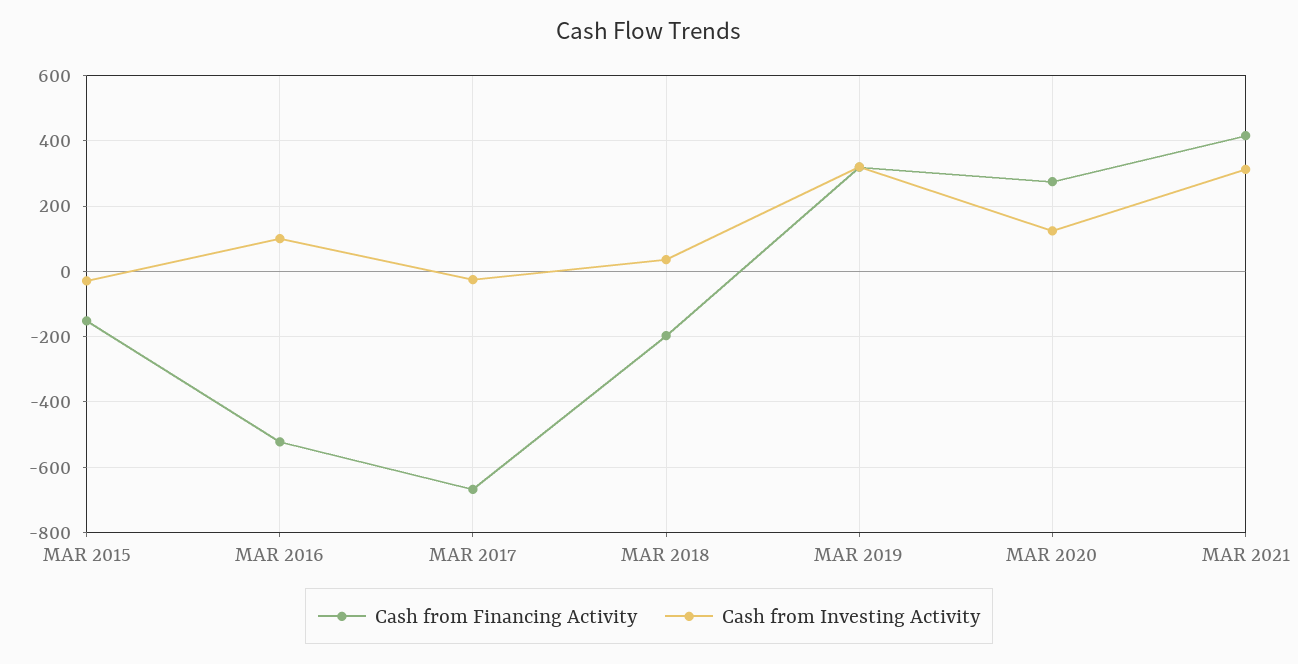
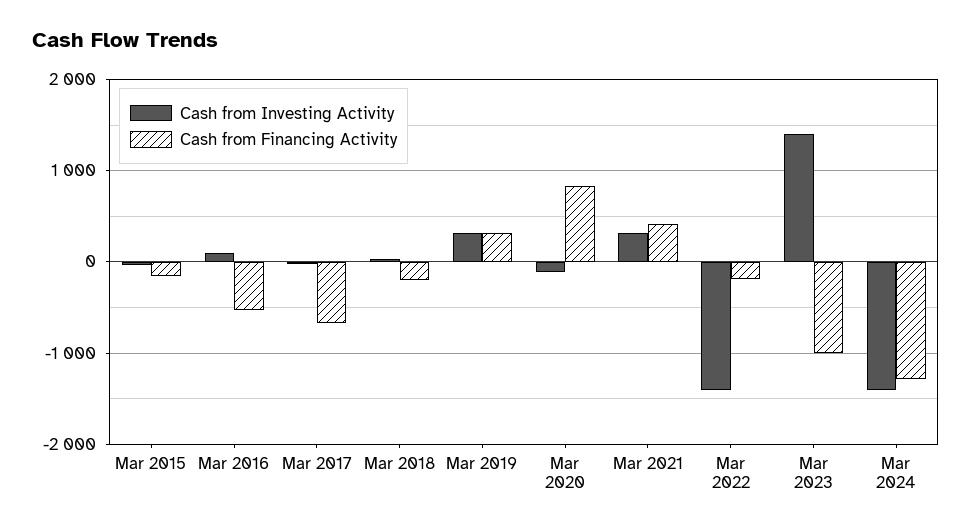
Cash from Financing Activity, MAR 2020: 280 -> 800
Cash from Investing Activity, MAR 2020: 120 -> -100
Cash from Investing Activity, Mar 2022: none -> -1400
Cash from Financing Activity, Mar 2022: none -> -200
Cash from Investing Activity, Mar 2023: none -> 1400
Cash from Financing Activity, Mar 2023: none -> -1000
Cash from Investing Activity, Mar 2024: none -> -1400
Cash from Financing Activity, Mar 2024: none -> -1300

